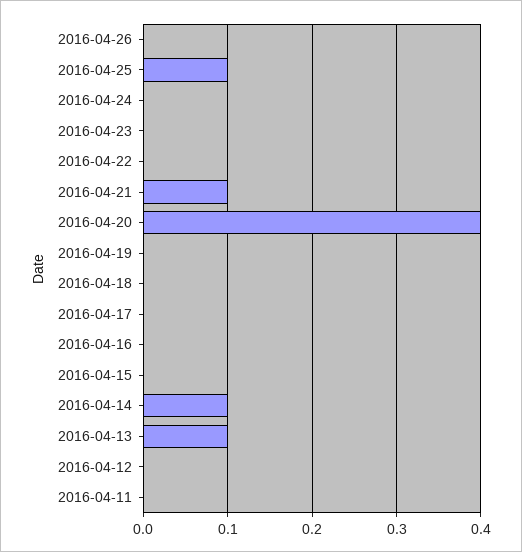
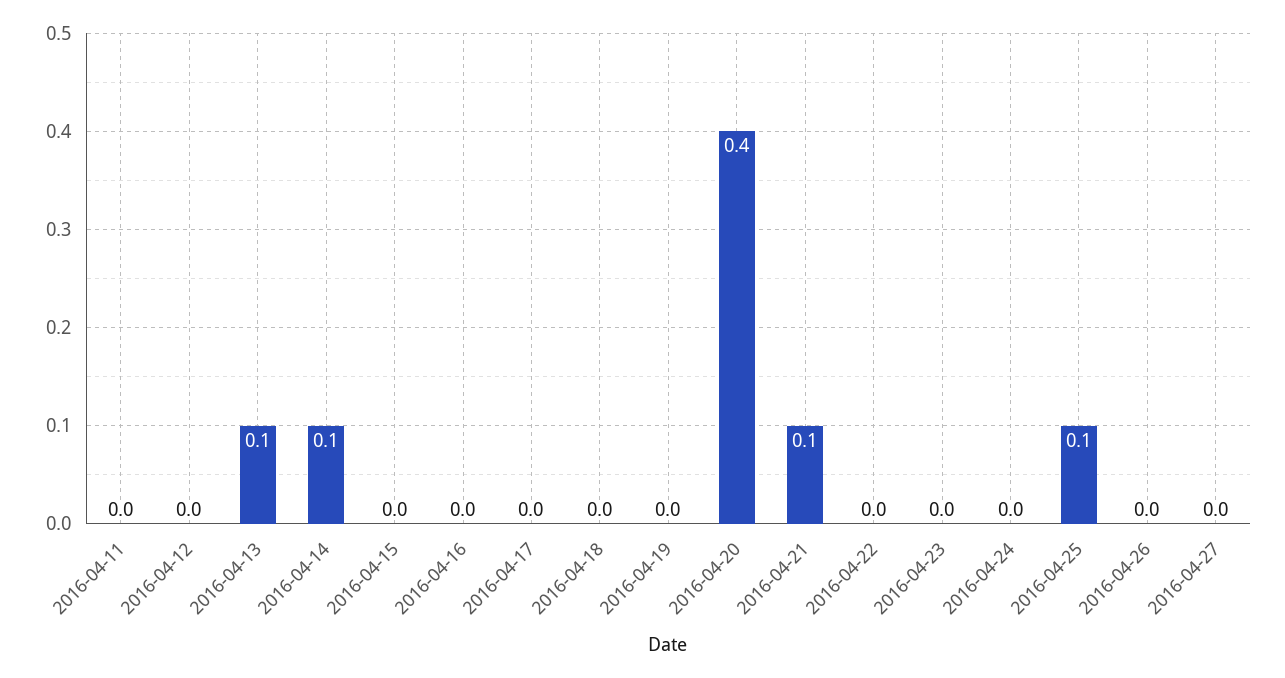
2016-04-27: none -> 0

